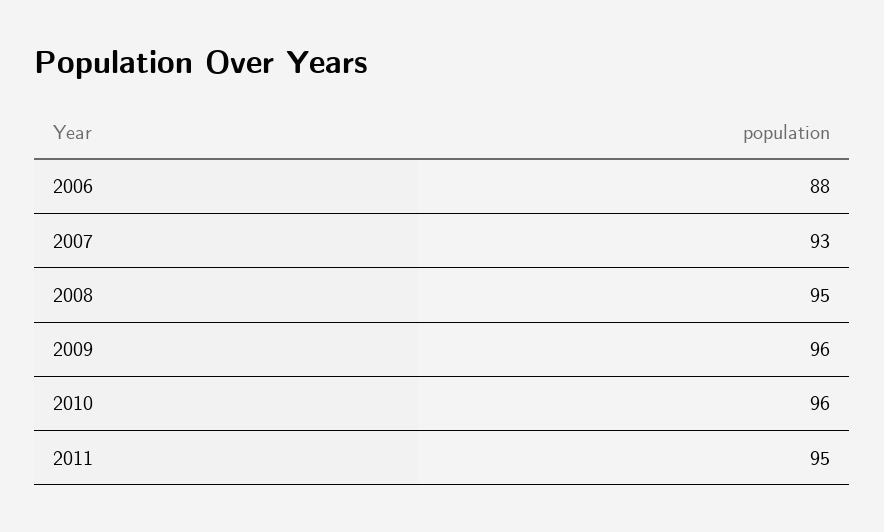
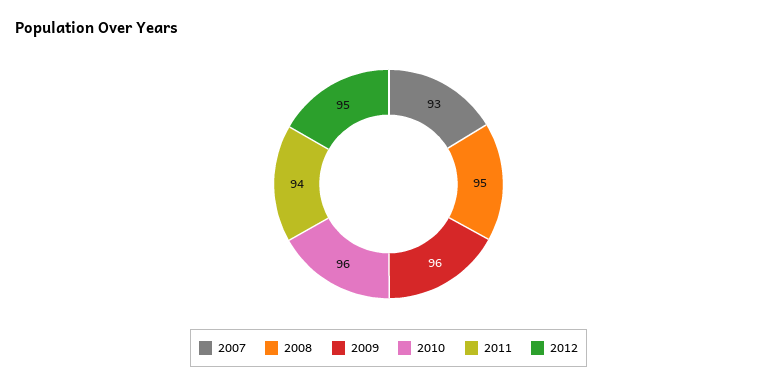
2006: 88 -> none
2011: 95 -> 94
2012: none -> 95

